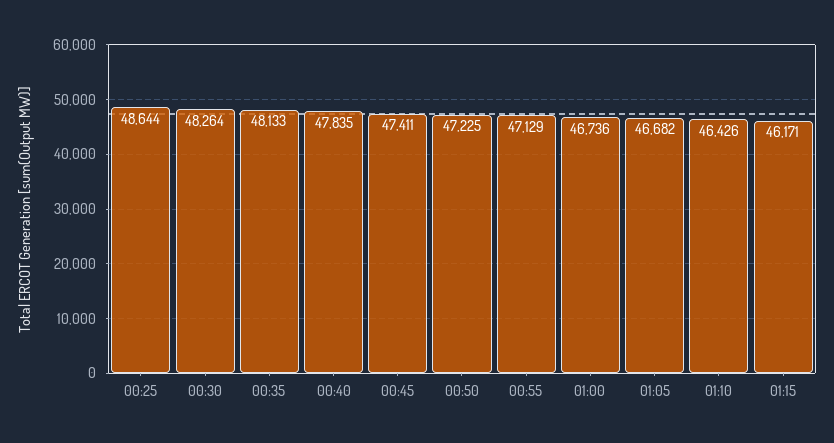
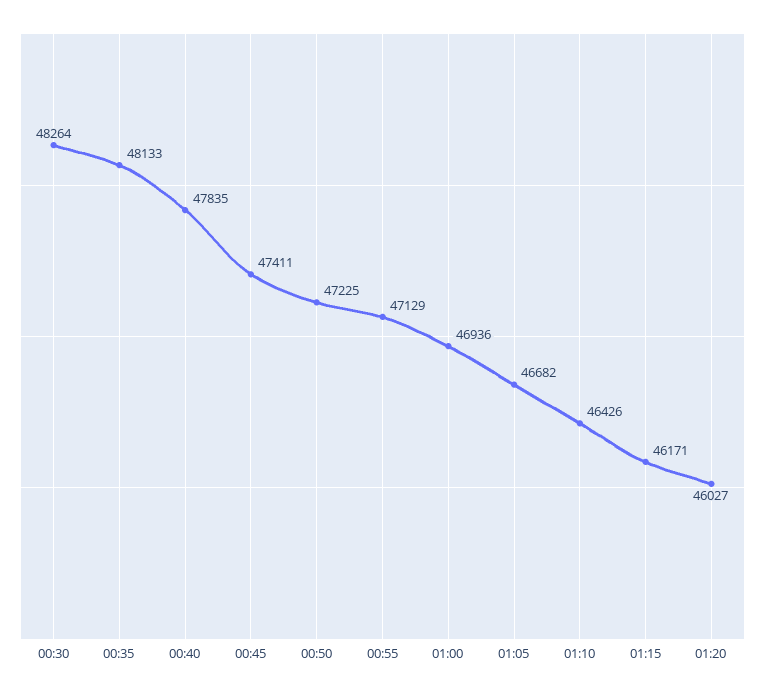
00:25: 48644 -> none
01:00: 46736 -> 46936
01:20: none -> 46027

